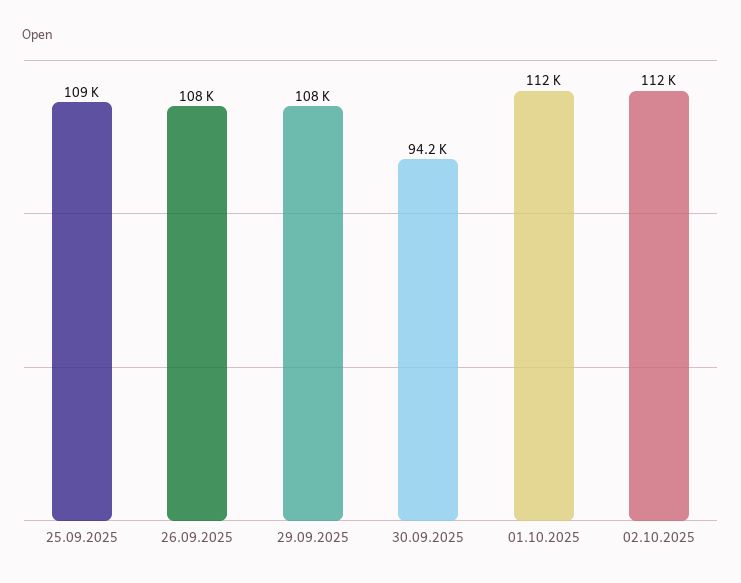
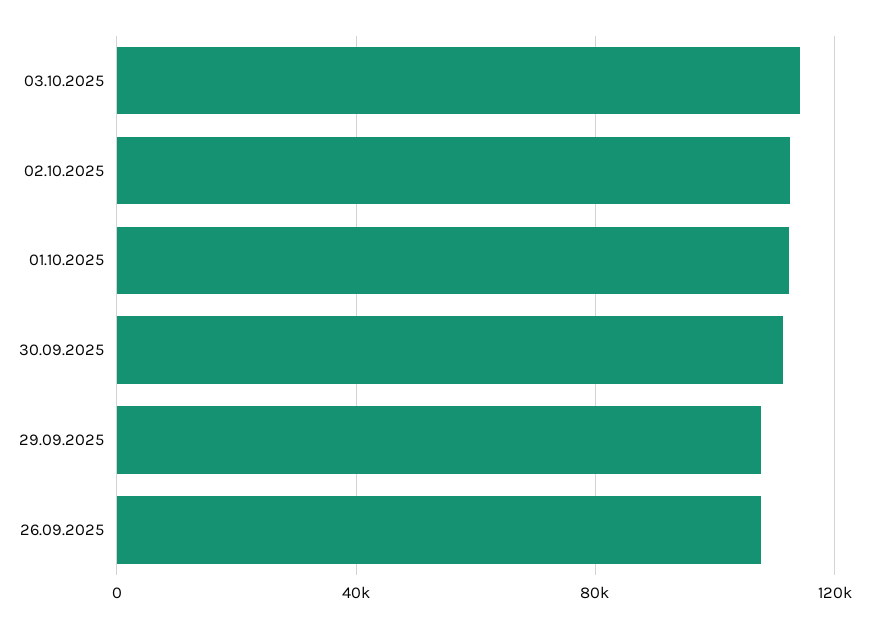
25.09.2025: 109000 -> none
30.09.2025: 94200 -> 110000
03.10.2025: none -> 115000

